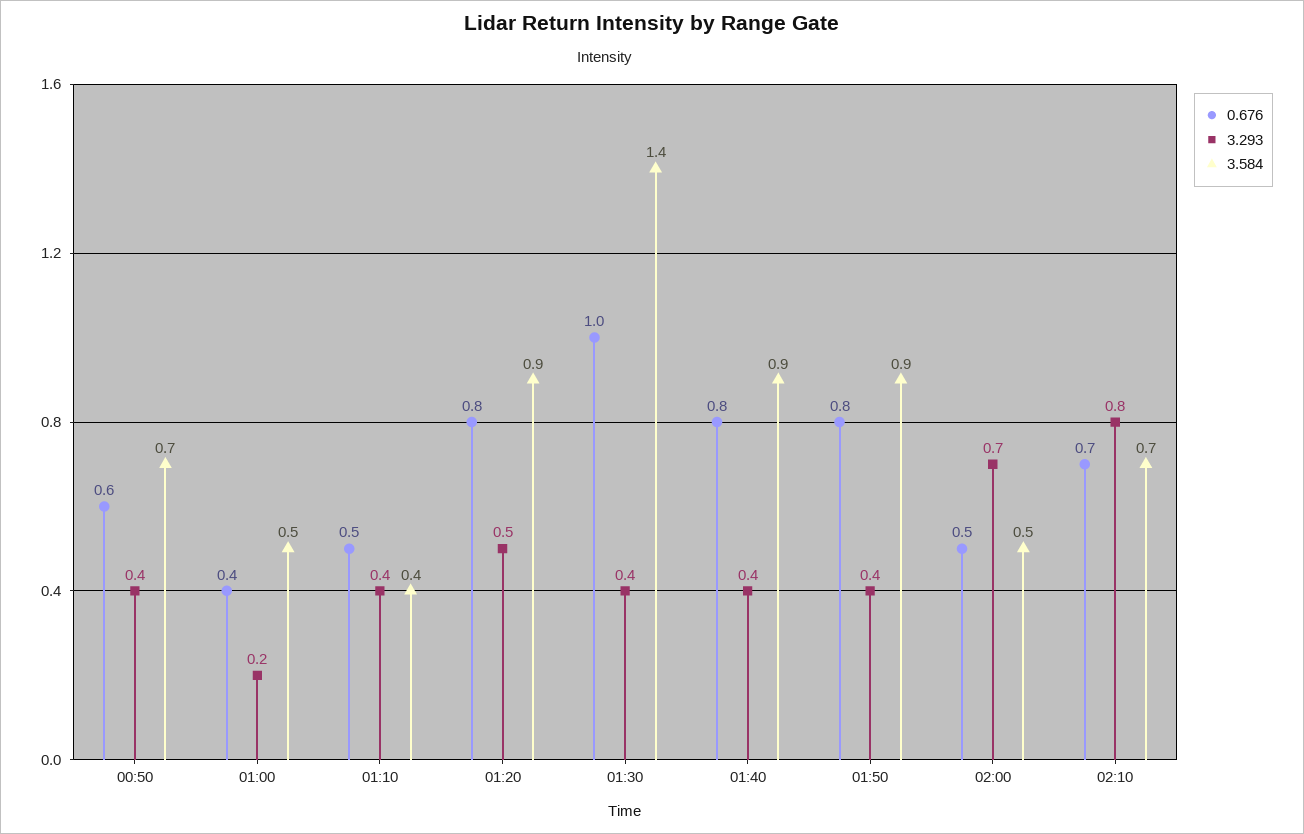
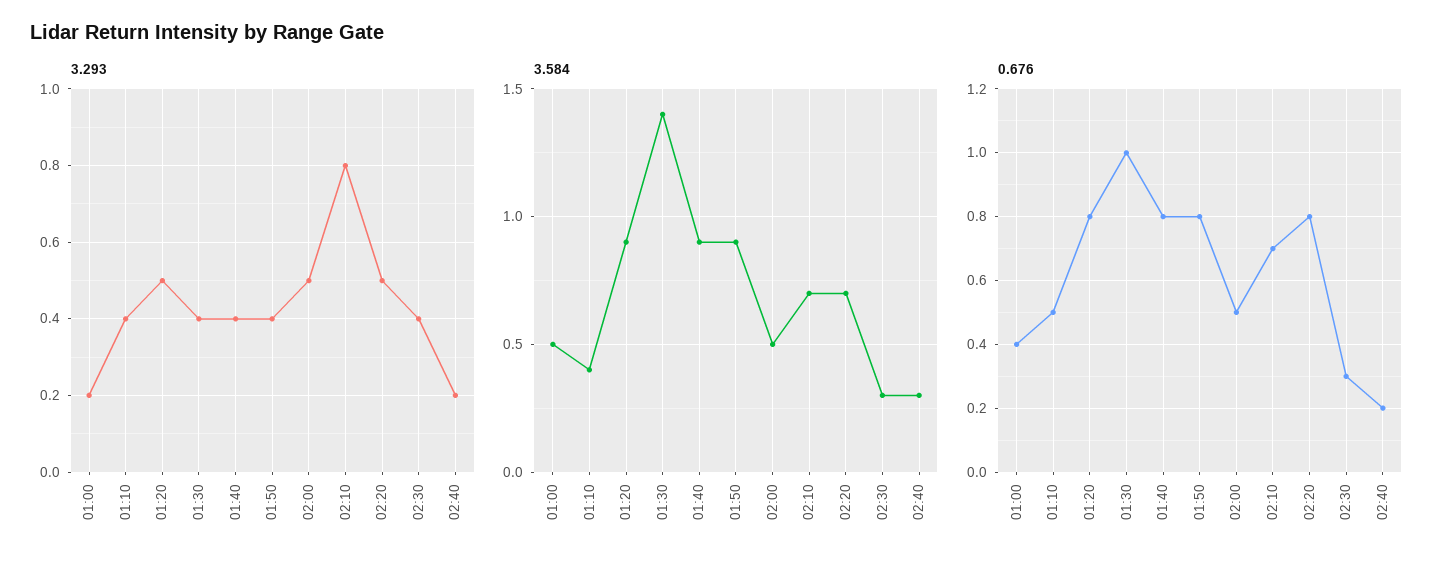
0.676, 00:50: 0.6 -> none
3.293, 00:50: 0.4 -> none
3.584, 00:50: 0.7 -> none
3.293, 02:00: 0.7 -> 0.5
3.293, 02:20: none -> 0.5
3.293, 02:30: none -> 0.4
3.293, 02:40: none -> 0.2
3.584, 02:20: none -> 0.7
3.584, 02:30: none -> 0.3
3.584, 02:40: none -> 0.3
0.676, 02:20: none -> 0.8
0.676, 02:30: none -> 0.3
0.676, 02:40: none -> 0.2

